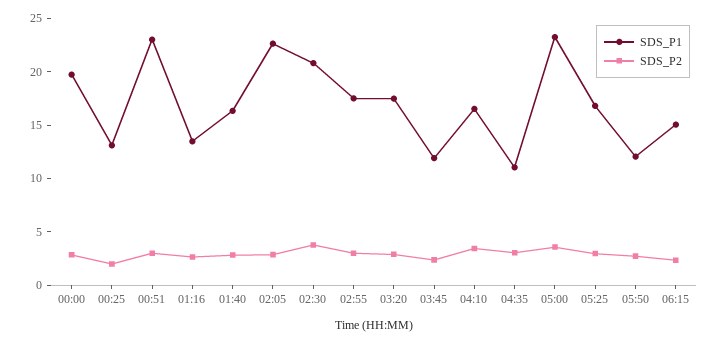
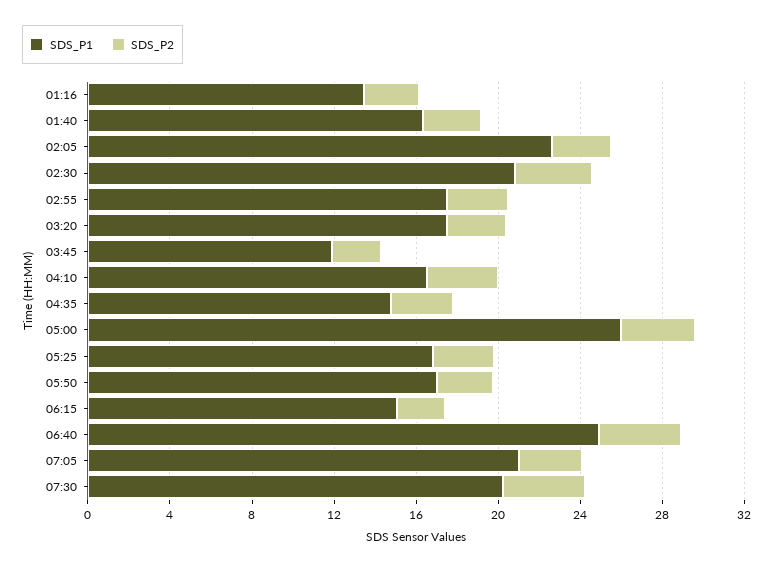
SDS_P1, 00:00: 20 -> none
SDS_P2, 00:00: 3 -> none
SDS_P1, 00:25: 13 -> none
SDS_P2, 00:25: 2 -> none
SDS_P1, 00:51: 23 -> none
SDS_P2, 00:51: 3 -> none
SDS_P1, 04:35: 11 -> 15
SDS_P1, 05:00: 23 -> 26
SDS_P1, 05:50: 12 -> 17
SDS_P1, 06:40: none -> 25
SDS_P2, 06:40: none -> 4
SDS_P1, 07:05: none -> 21
SDS_P2, 07:05: none -> 3
SDS_P1, 07:30: none -> 20
SDS_P2, 07:30: none -> 4

